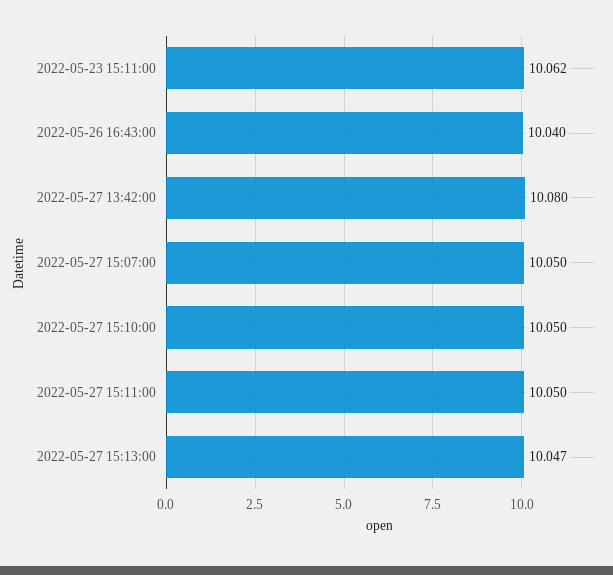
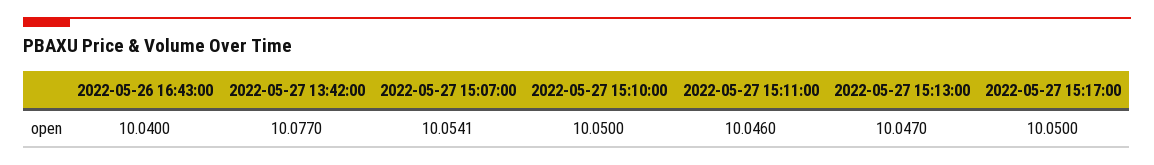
2022-05-23 15:11:00: 10.062 -> none
2022-05-27 13:42:00: 10.08 -> 10.077
2022-05-27 15:07:00: 10.05 -> 10.0541
2022-05-27 15:11:00: 10.05 -> 10.046
2022-05-27 15:17:00: none -> 10.05

